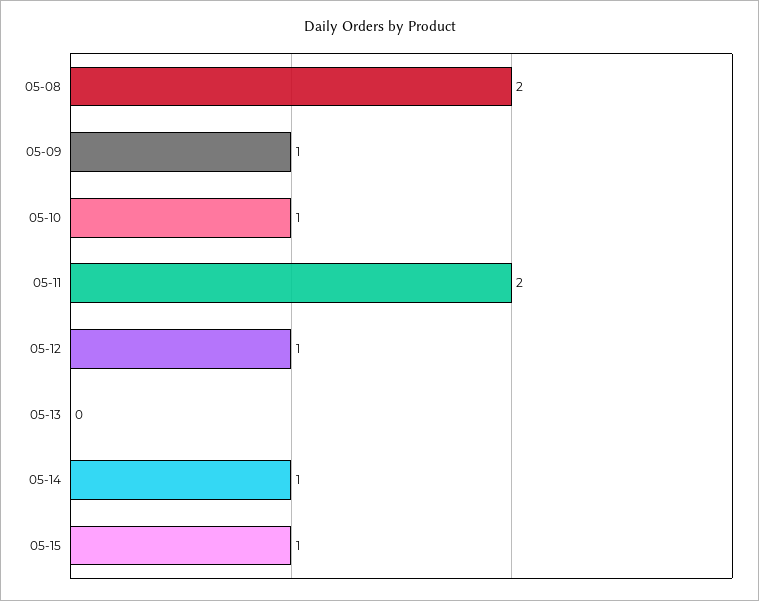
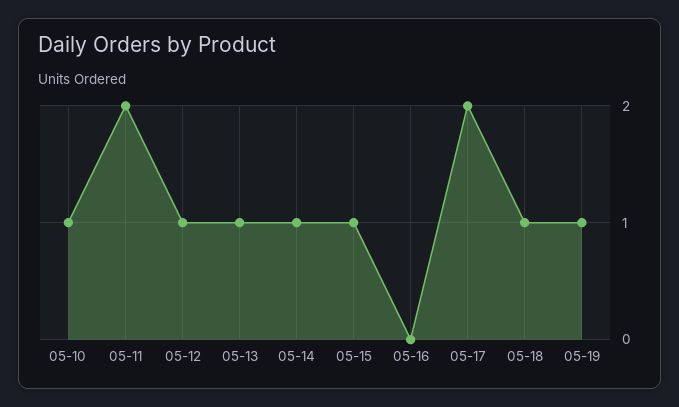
05-08: 2 -> none
05-09: 1 -> none
05-13: 0 -> 1
05-16: none -> 0
05-17: none -> 2
05-18: none -> 1
05-19: none -> 1

